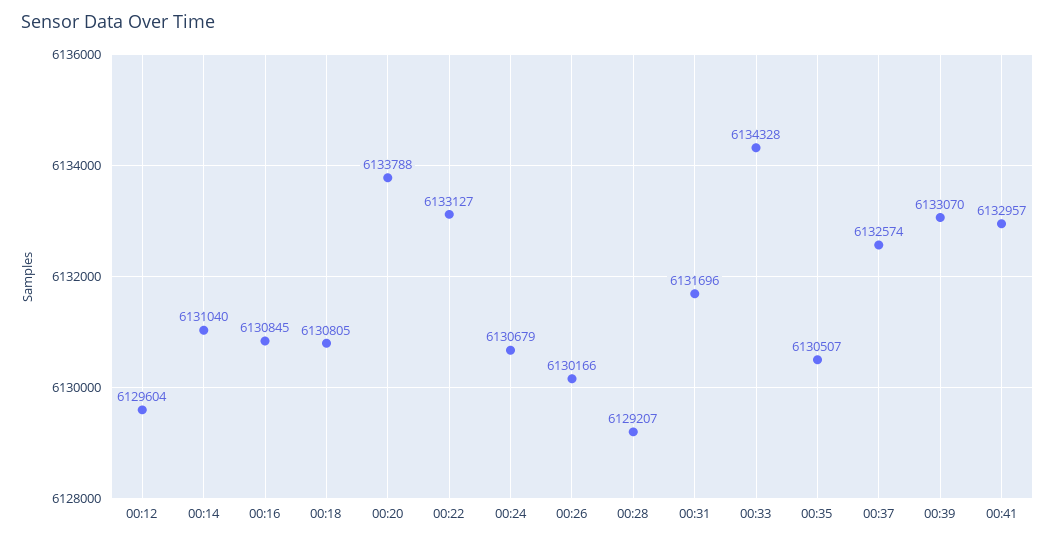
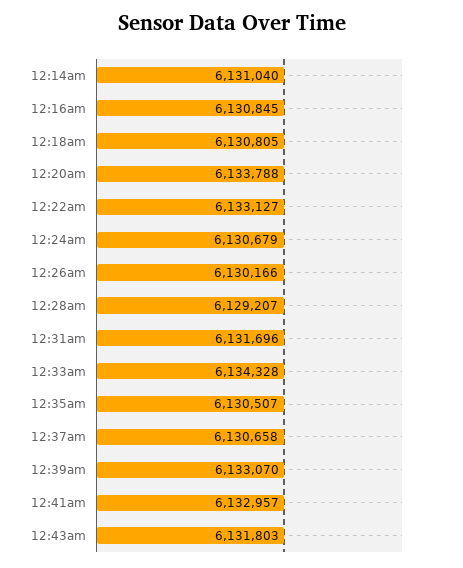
00:12: 6129604 -> none
00:37: 6132574 -> 6130658
12:43am: none -> 6131803

